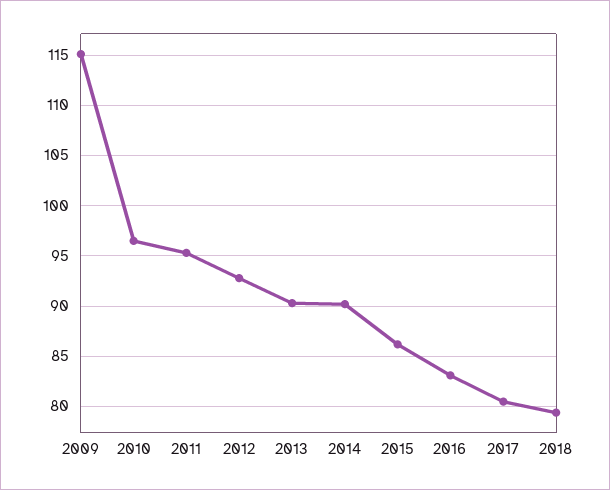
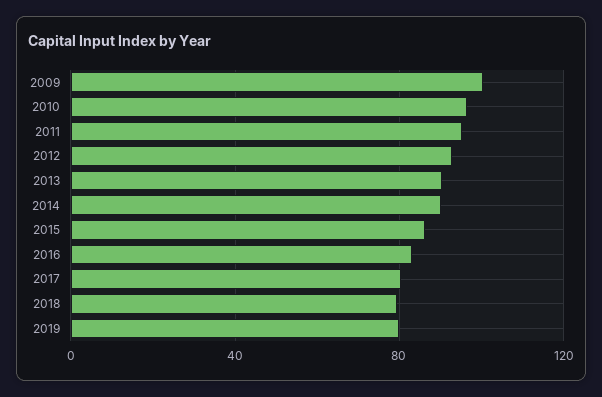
2009: 115 -> 100
2019: none -> 80

